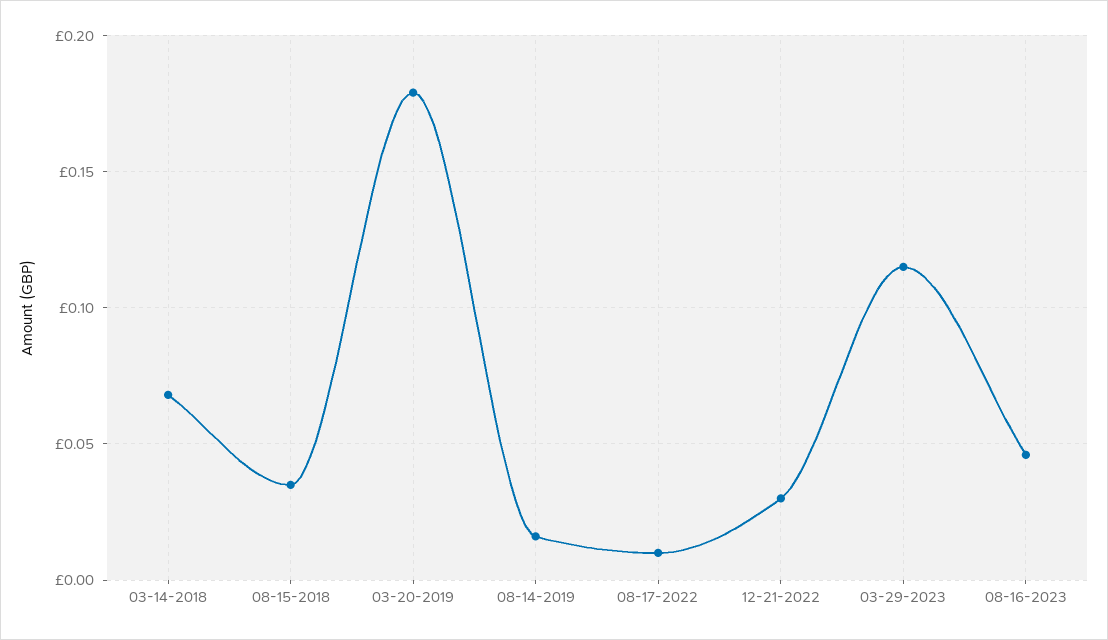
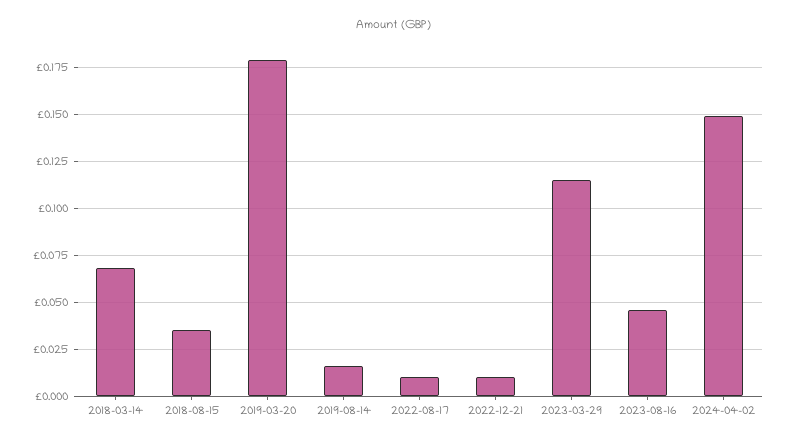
12-21-2022: 0.03 -> 0.01
2024-04-02: none -> 0.15

